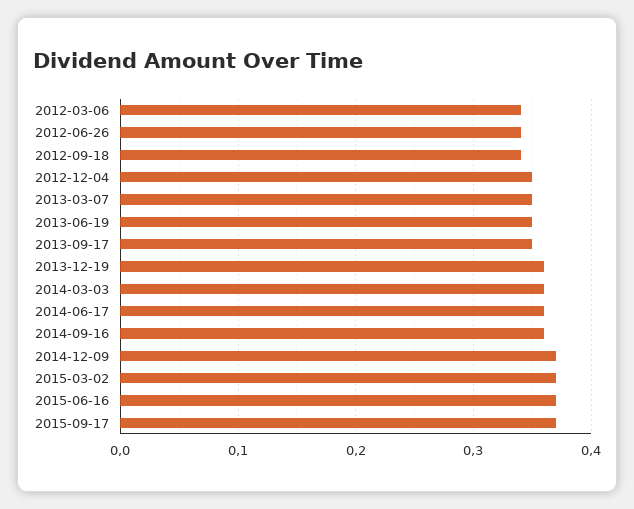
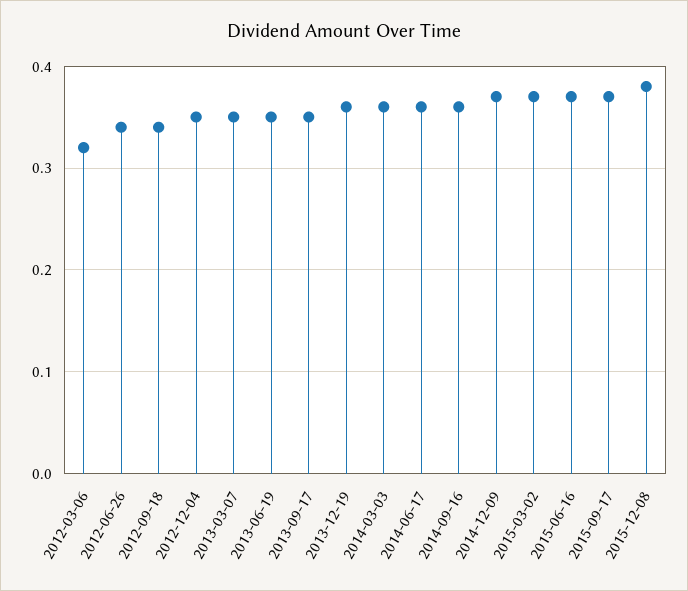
2012-03-06: 0.34 -> 0.32
2015-12-08: none -> 0.38

